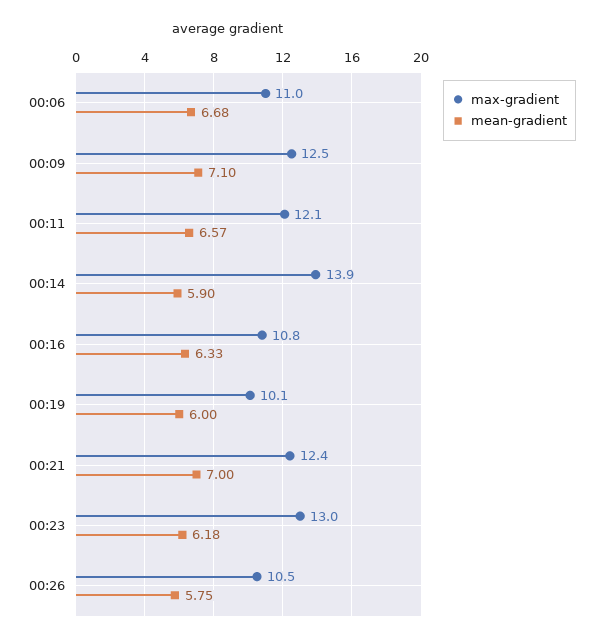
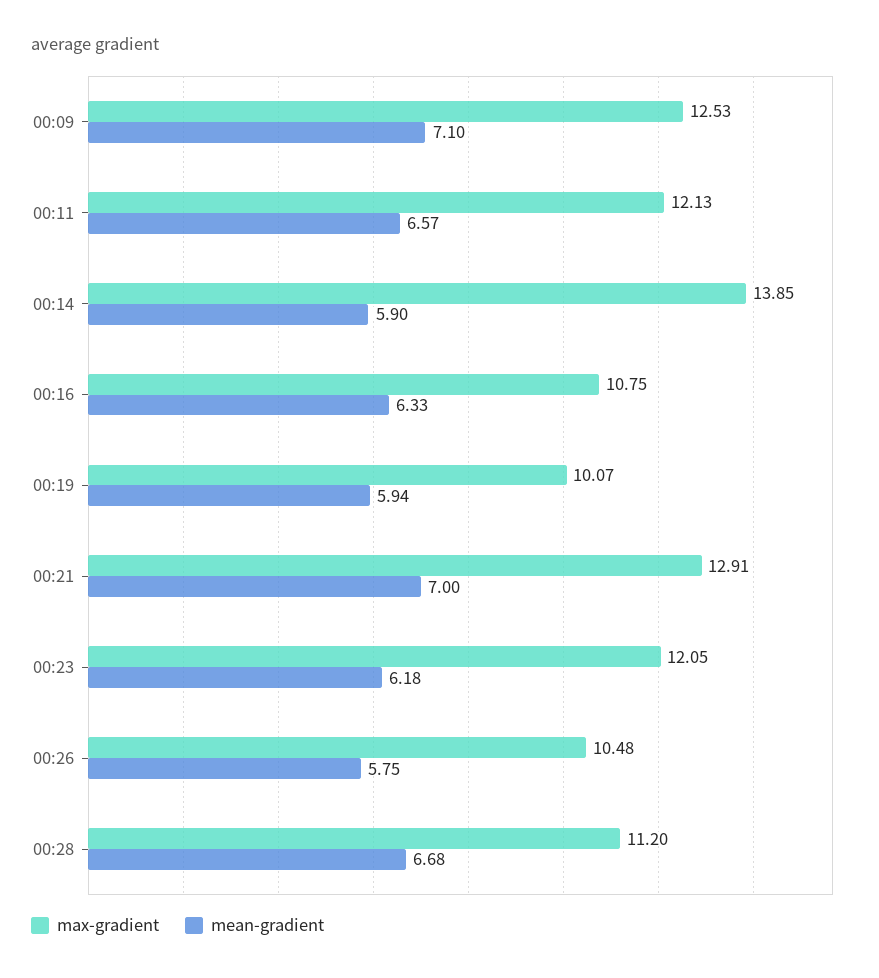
max-gradient, 00:06: 11 -> none
mean-gradient, 00:06: 6.68 -> none
mean-gradient, 00:19: 6 -> 5.94
max-gradient, 00:21: 12.4 -> 12.91
max-gradient, 00:23: 13 -> 12.05
max-gradient, 00:28: none -> 11.2
mean-gradient, 00:28: none -> 6.68

